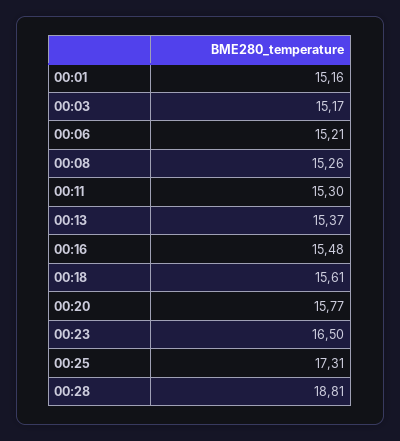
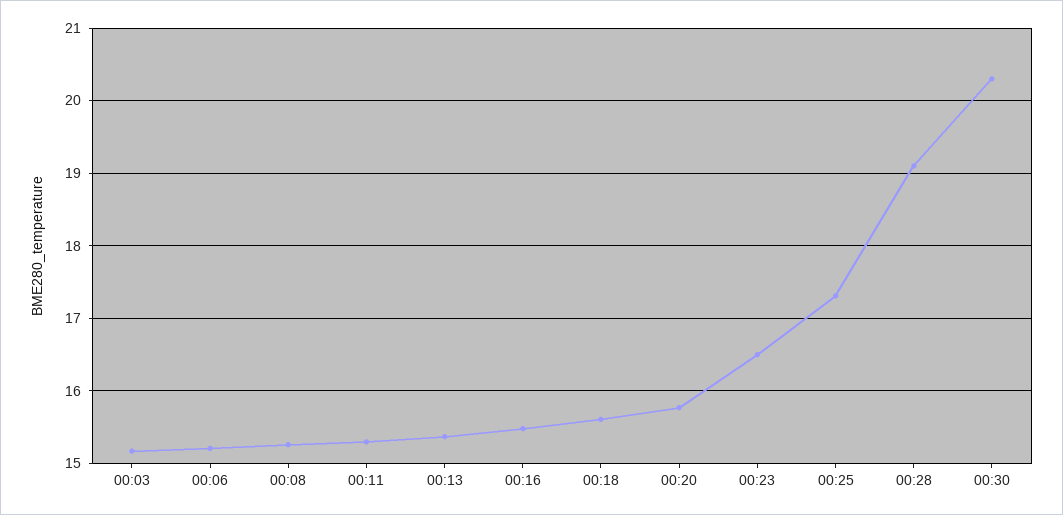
00:01: 15.16 -> none
00:28: 18.81 -> 19.1
00:30: none -> 20.3

